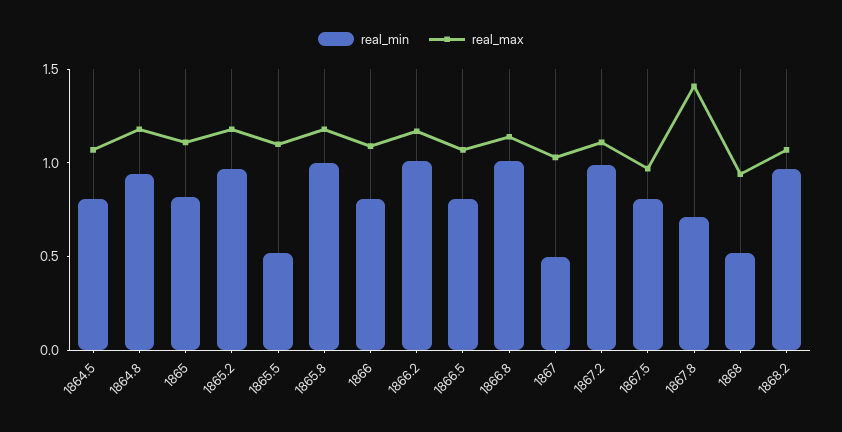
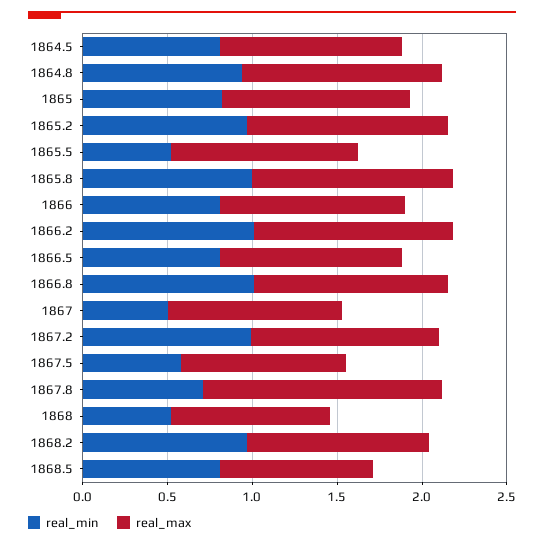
real_min, 1867.5: 0.8 -> 0.6
real_min, 1868.5: none -> 0.8
real_max, 1868.5: none -> 0.9

